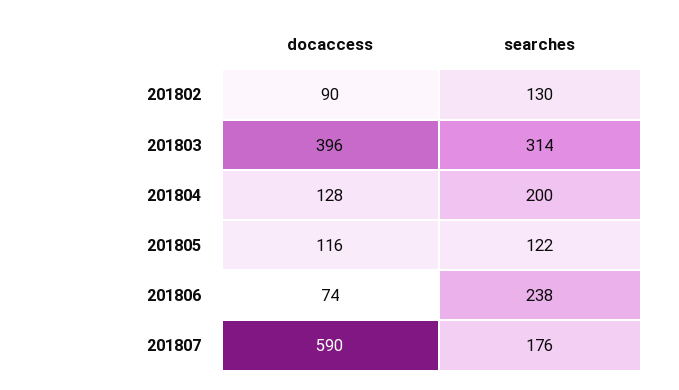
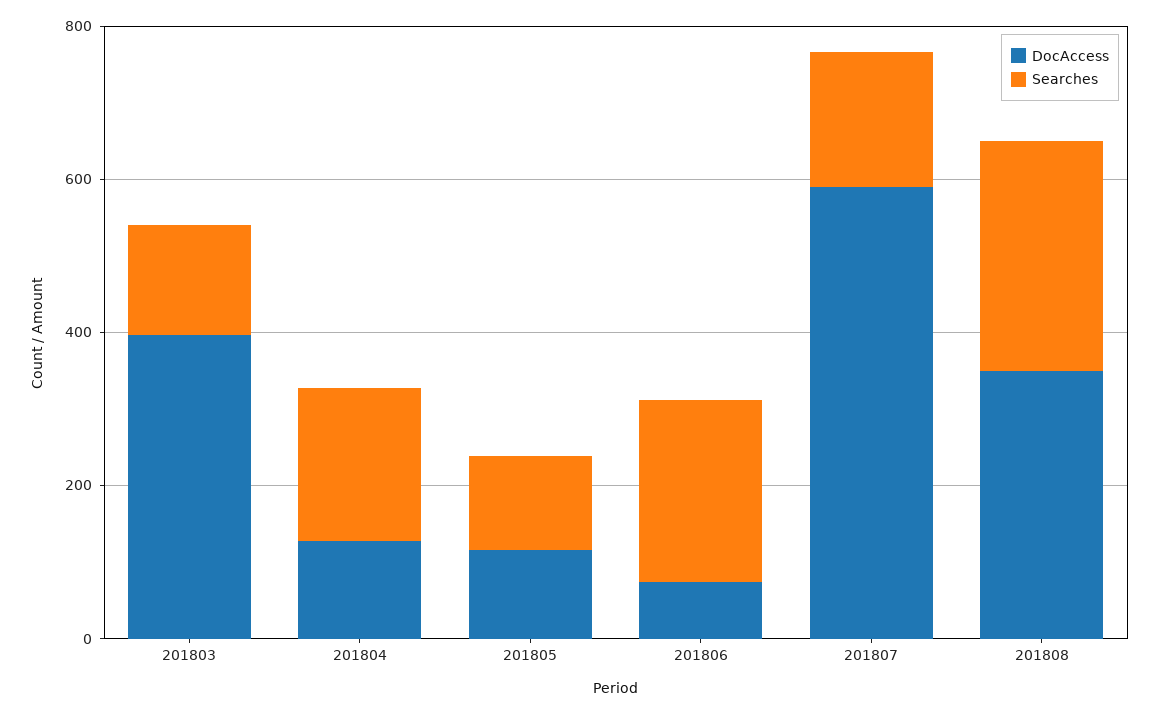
docaccess, 201802: 90 -> none
searches, 201802: 130 -> none
searches, 201803: 314 -> 150
docaccess, 201808: none -> 350
searches, 201808: none -> 300

